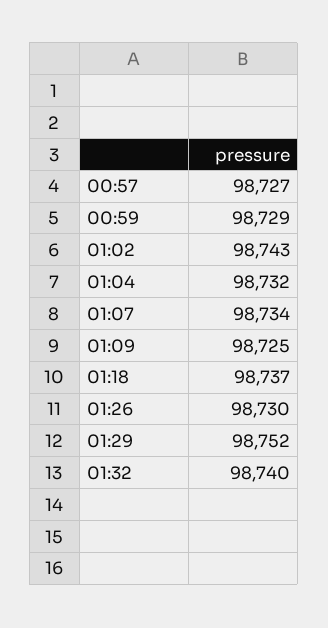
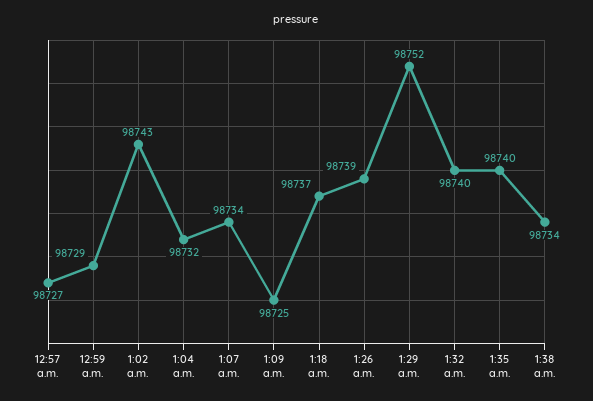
01:26: 98730 -> 98739
1:35 a.m.: none -> 98740
1:38 a.m.: none -> 98734

